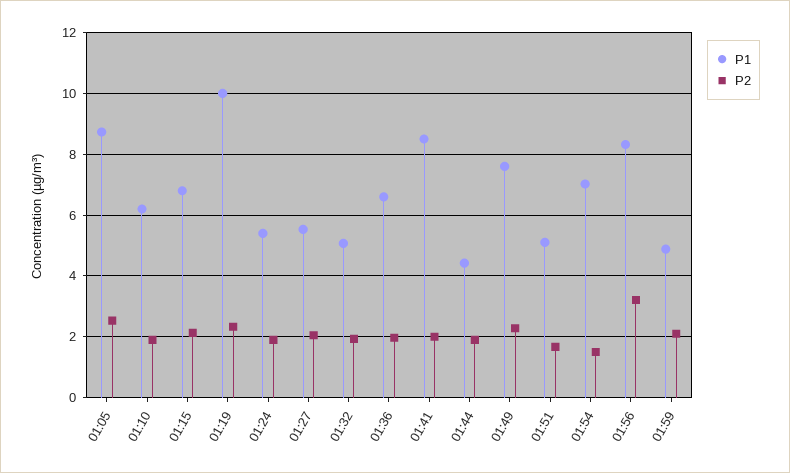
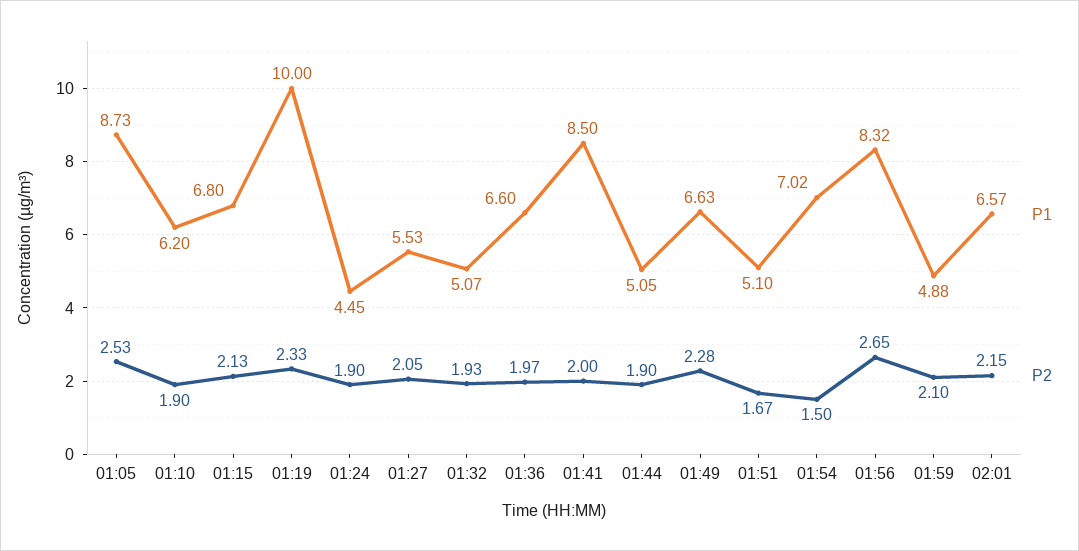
P1, 01:24: 5.4 -> 4.45
P1, 01:44: 4.4 -> 5.05
P1, 01:49: 7.6 -> 6.63
P2, 01:56: 3.2 -> 2.65
P1, 02:01: none -> 6.57
P2, 02:01: none -> 2.15

